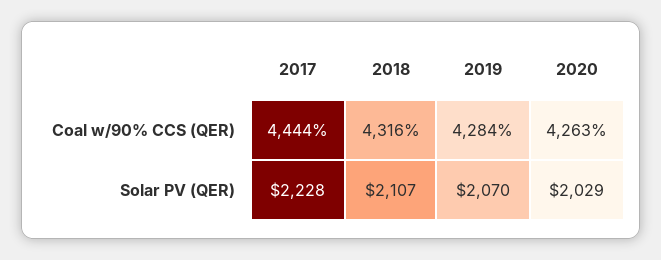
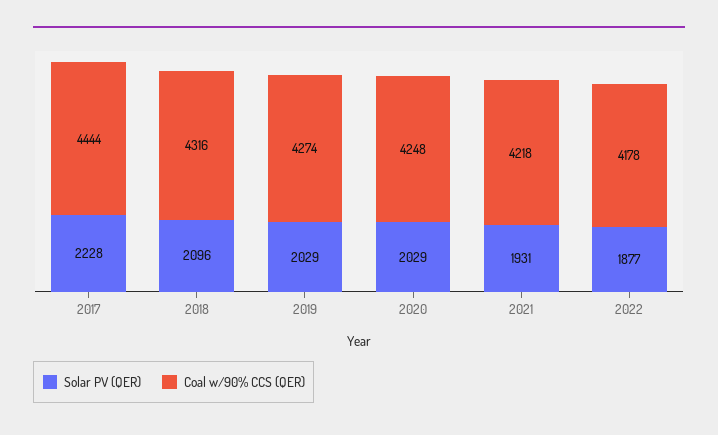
Coal w/90% CCS (QER), 2019: 4284 -> 4274
Coal w/90% CCS (QER), 2020: 4263 -> 4248
Solar PV (QER), 2018: 2107 -> 2096
Solar PV (QER), 2019: 2070 -> 2029
Solar PV (QER), 2021: none -> 1931
Coal w/90% CCS (QER), 2021: none -> 4218
Solar PV (QER), 2022: none -> 1877
Coal w/90% CCS (QER), 2022: none -> 4178

